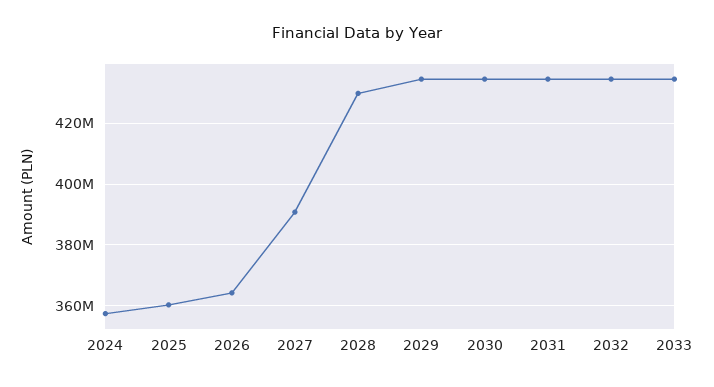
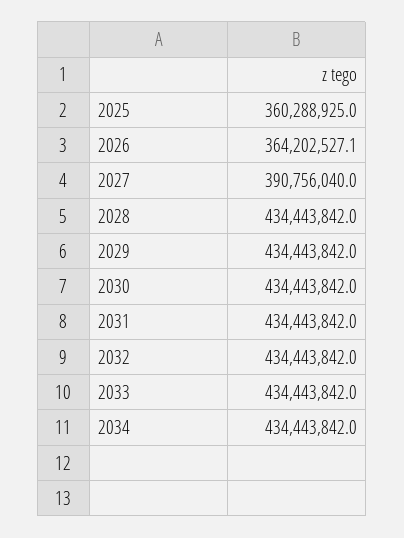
2024: 358000000 -> none
2028: 430000000 -> 434443842
2034: none -> 434443842

